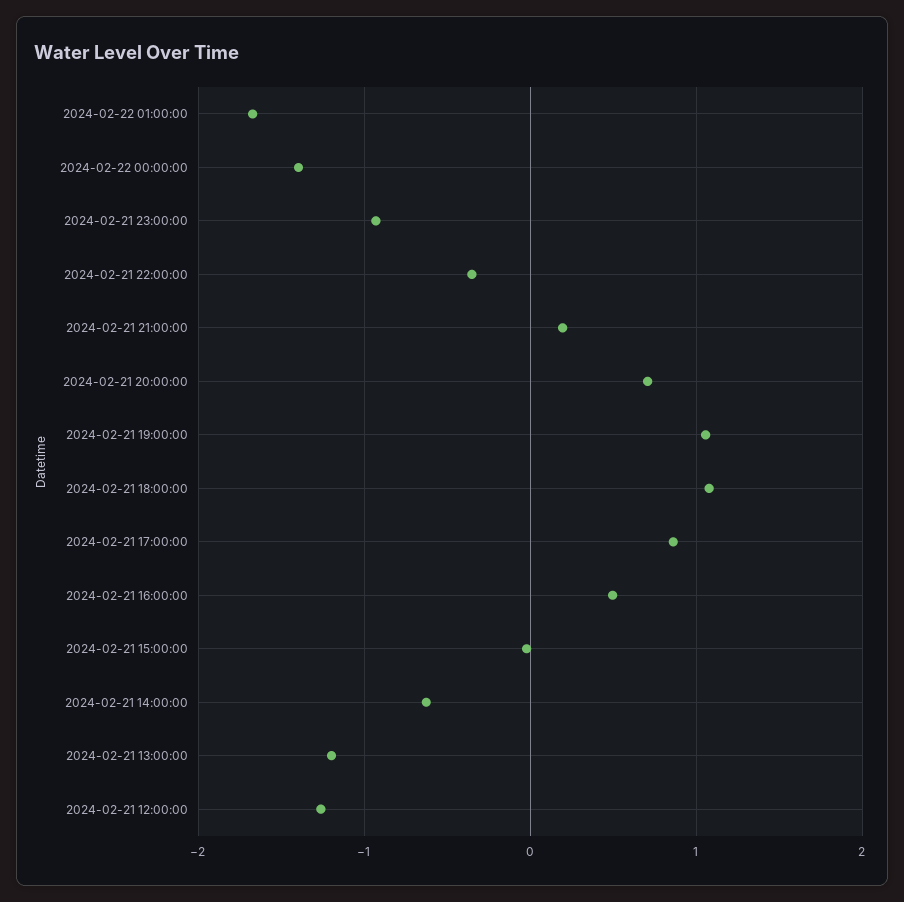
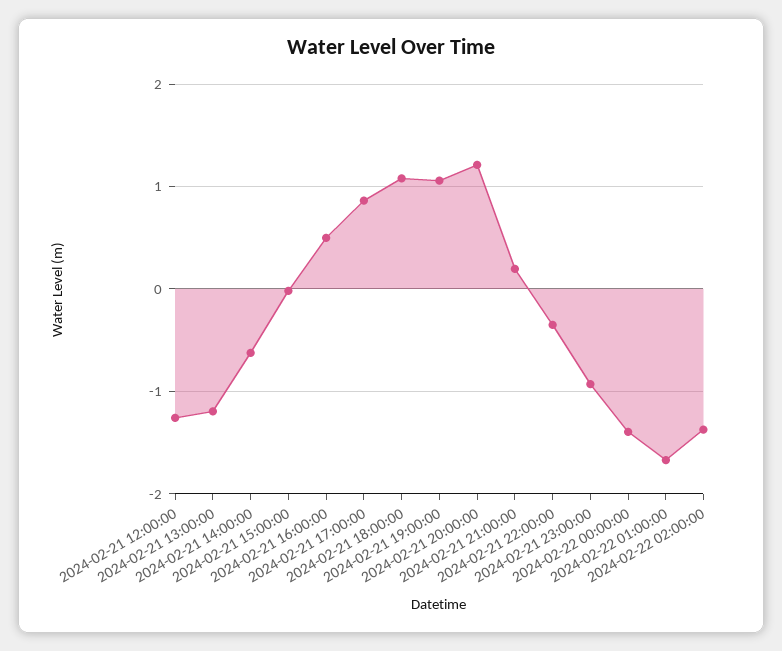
2024-02-21 20:00:00: 0.7 -> 1.2
2024-02-22 02:00:00: none -> -1.4

